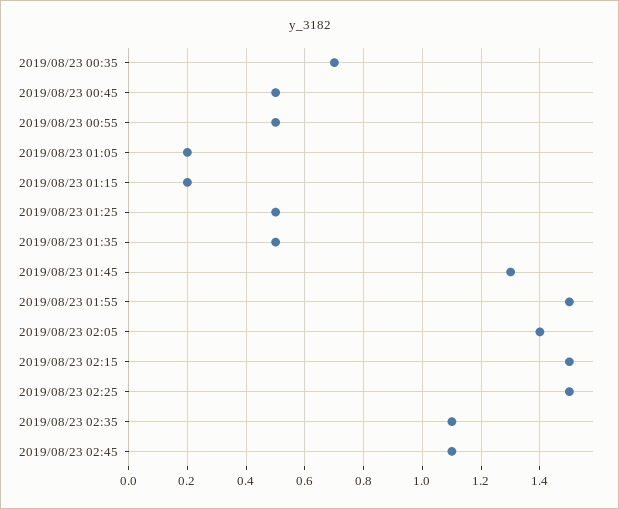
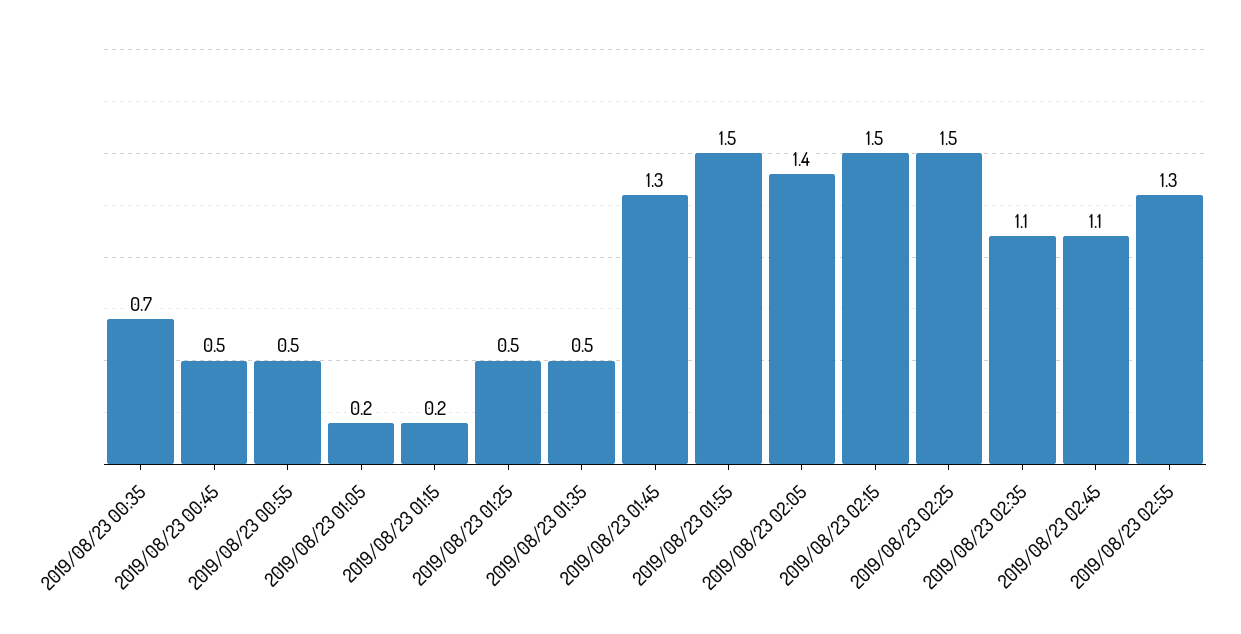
2019/08/23 02:55: none -> 1.3

